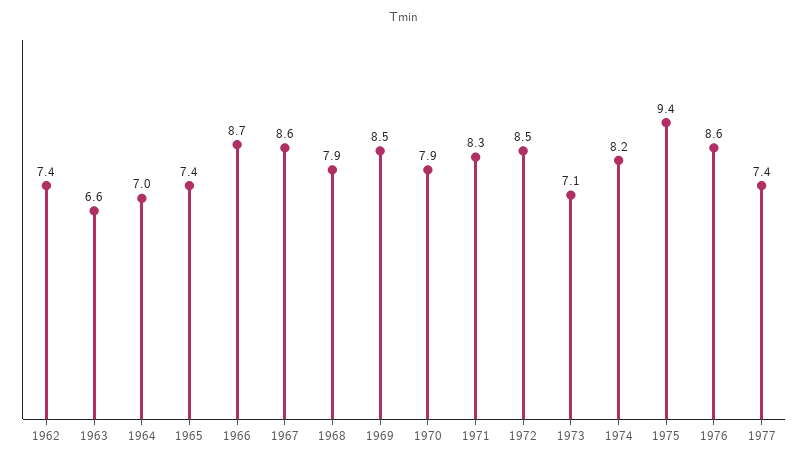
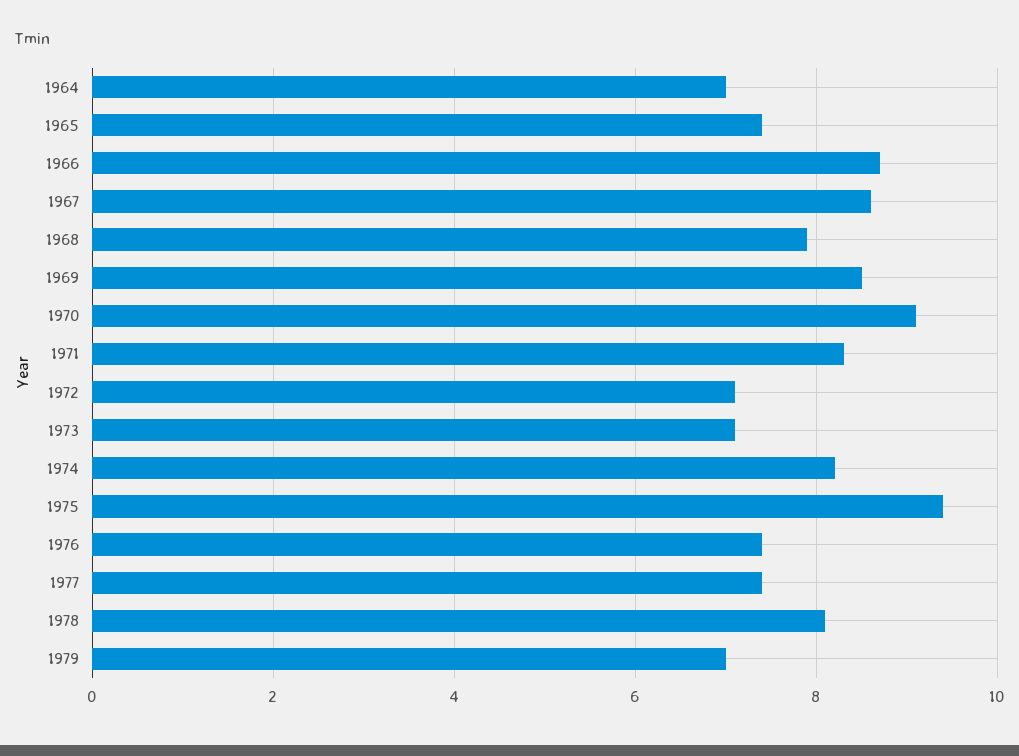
1962: 7.4 -> none
1963: 6.6 -> none
1970: 7.9 -> 9
1972: 8.5 -> 7
1976: 8.6 -> 7.5
1978: none -> 8
1979: none -> 7

